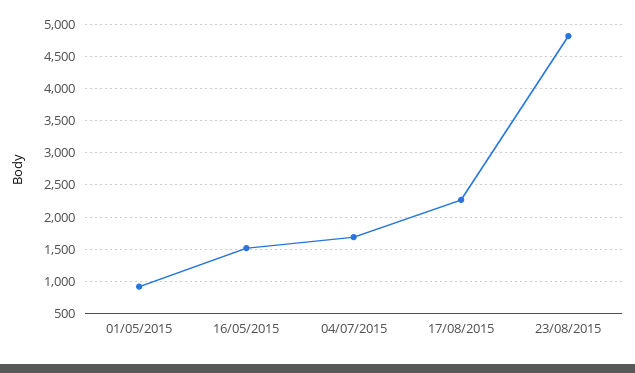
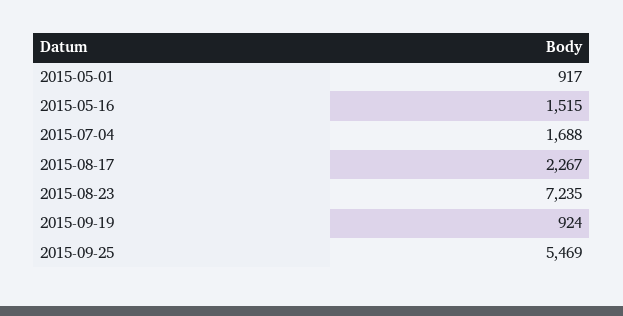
23/08/2015: 4800 -> 7235
2015-09-19: none -> 924
2015-09-25: none -> 5469

